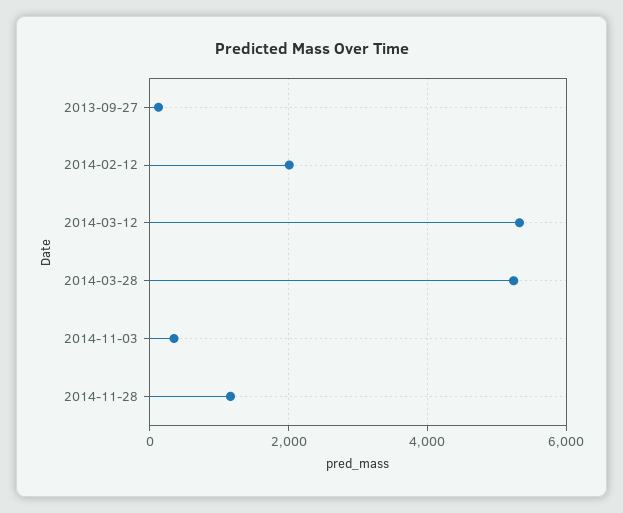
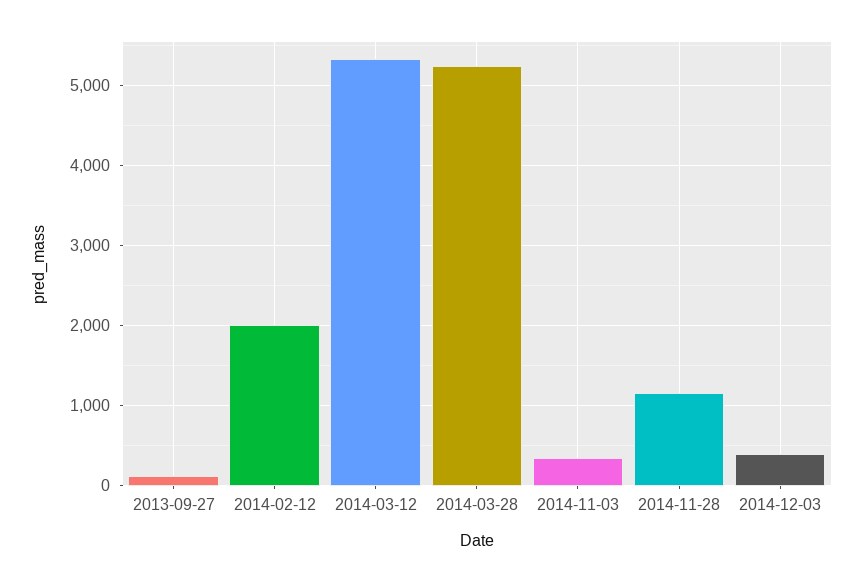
2014-12-03: none -> 400

